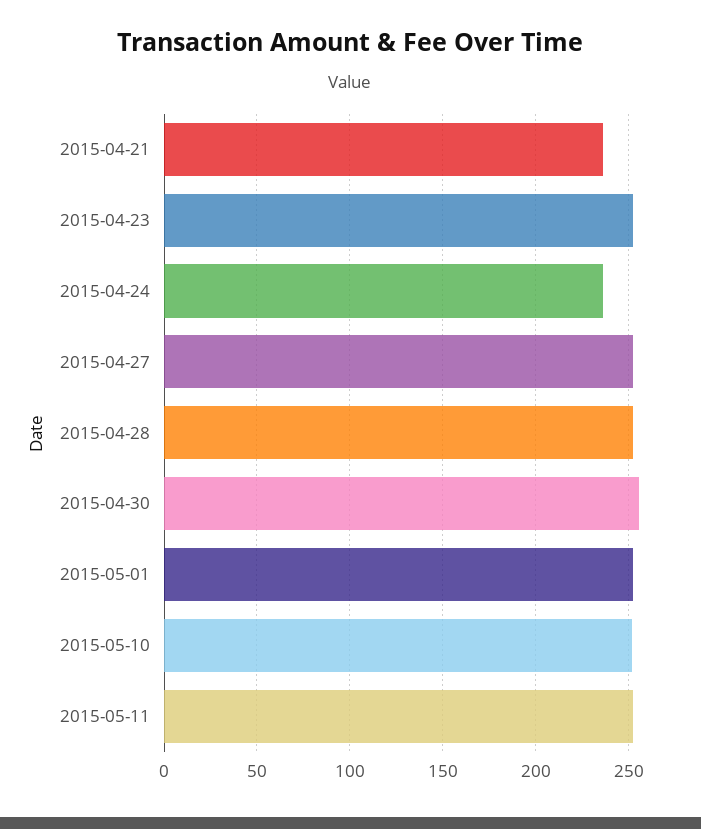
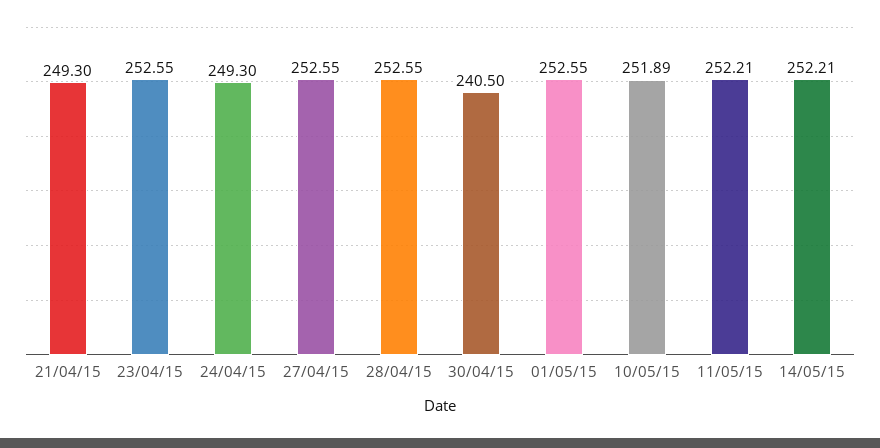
2015-04-21: 235 -> 249.3
2015-04-24: 235 -> 249.3
2015-04-30: 255 -> 240.5
14/05/15: none -> 252.21

